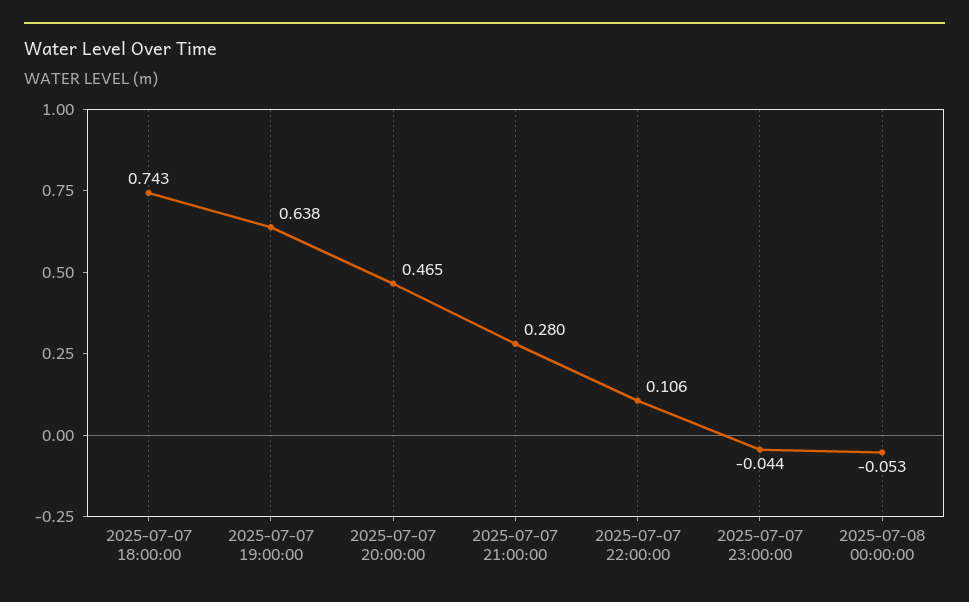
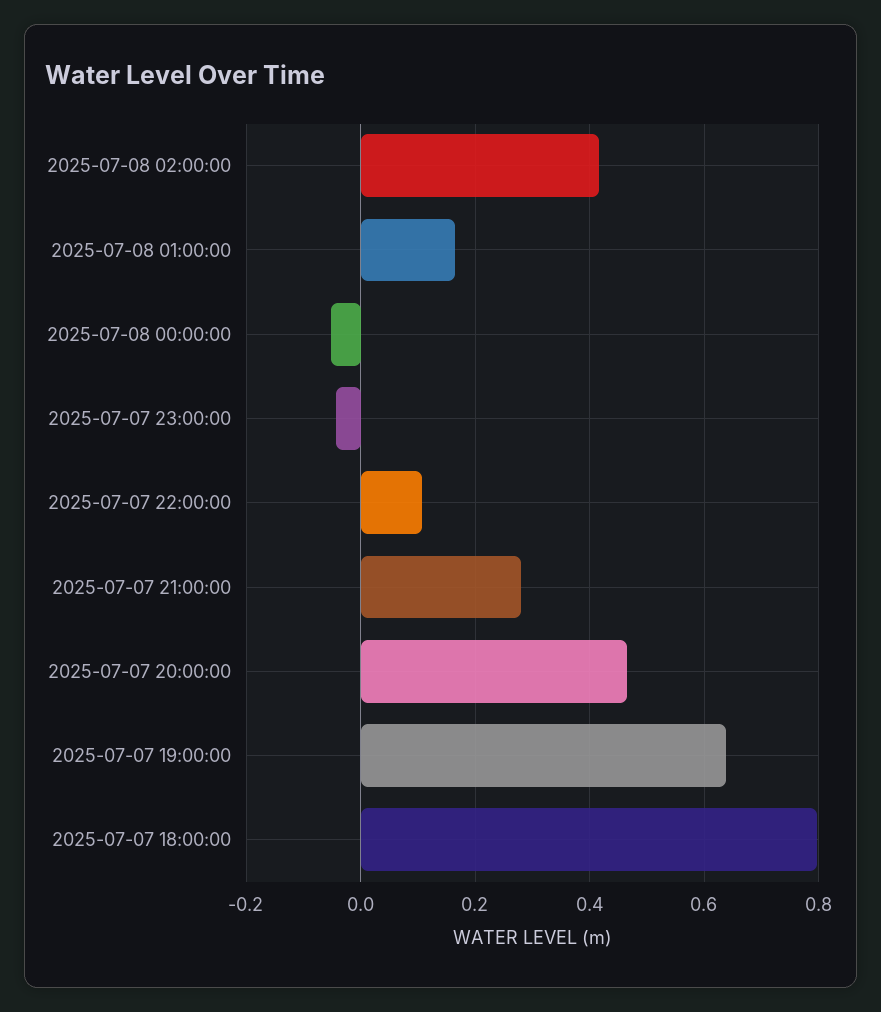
2025-07-07 18:00:00: 0.743 -> 0.8
2025-07-08 02:00:00: none -> 0.42
2025-07-08 01:00:00: none -> 0.16

